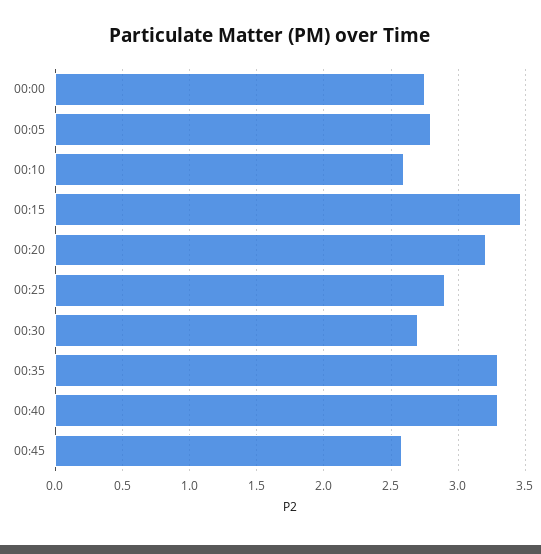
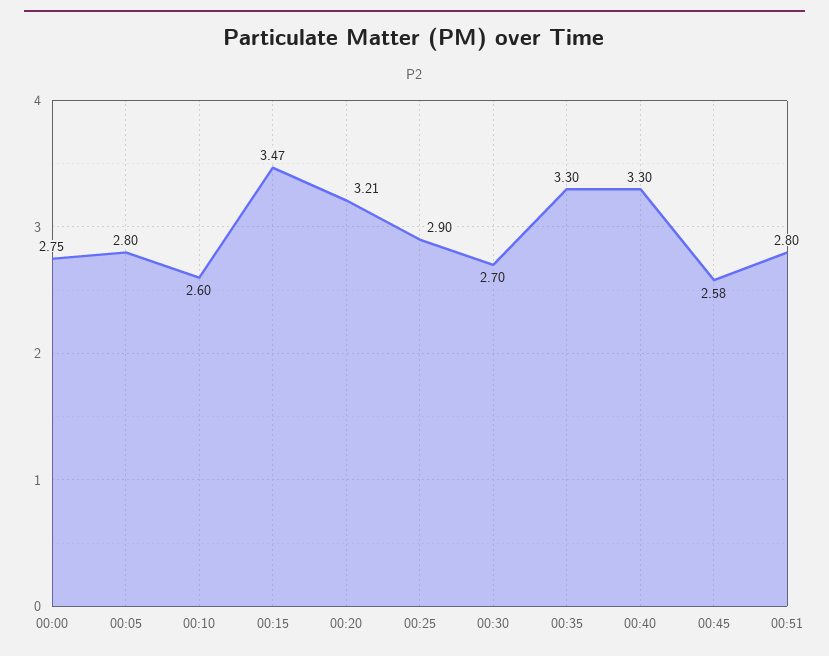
00:51: none -> 2.8

